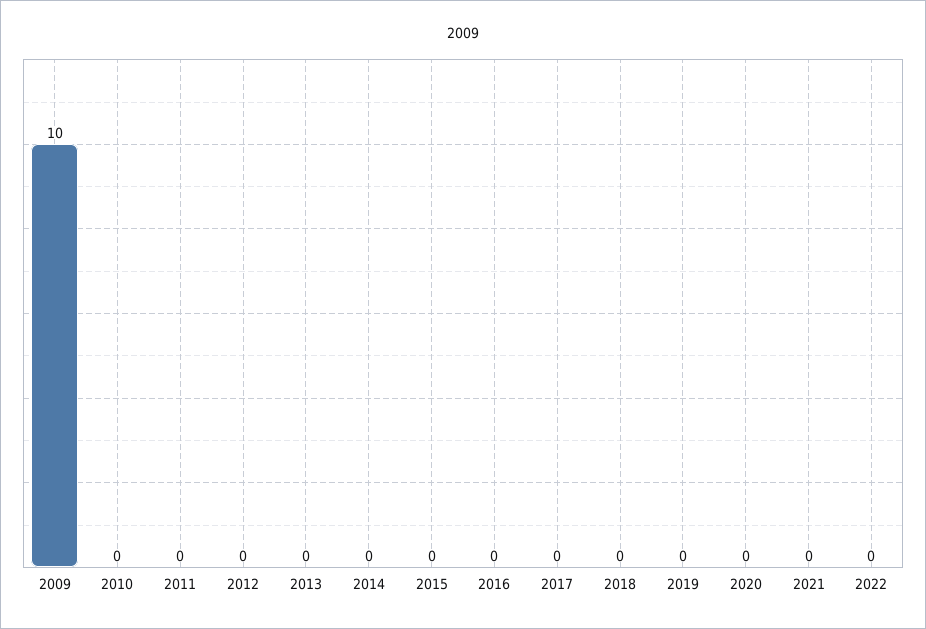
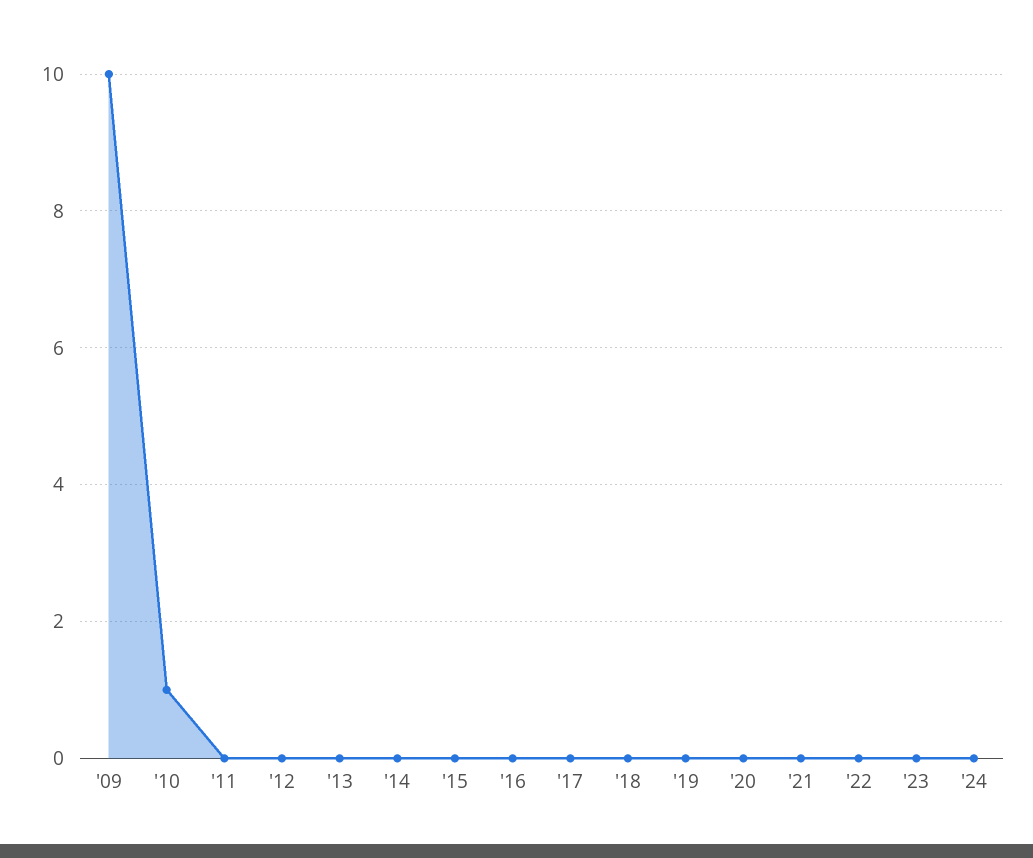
2010: 0 -> 1
'23: none -> 0
'24: none -> 0

